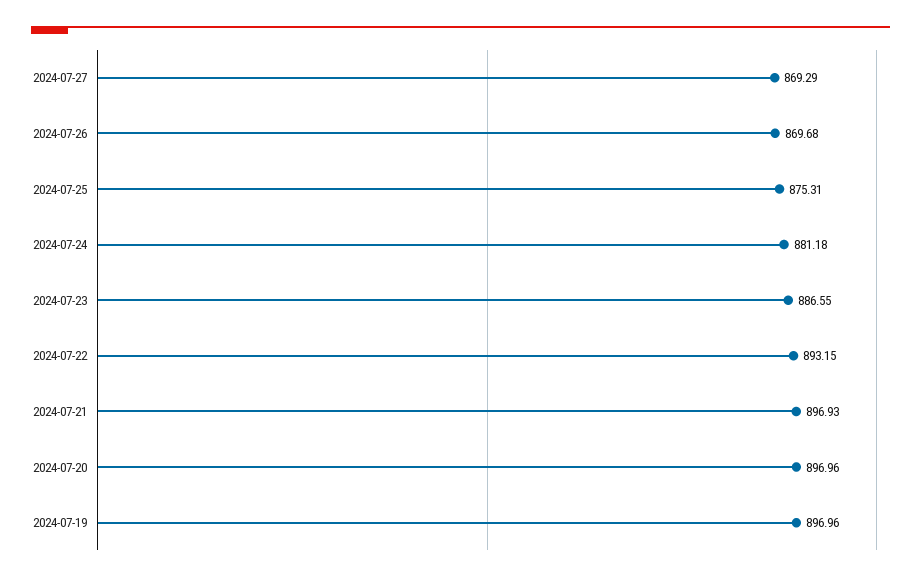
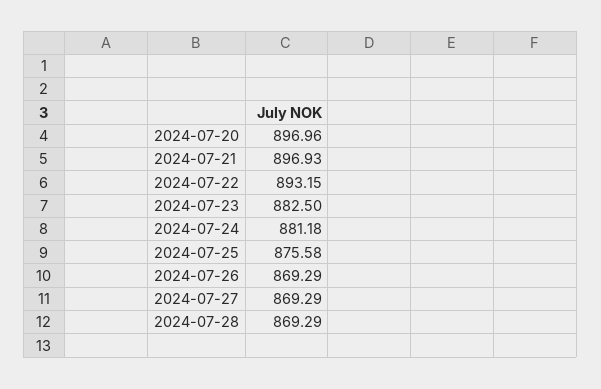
2024-07-26: 869.68 -> 869.29
2024-07-25: 875.31 -> 875.58
2024-07-23: 886.55 -> 882.5
2024-07-19: 896.96 -> none
2024-07-28: none -> 869.29

